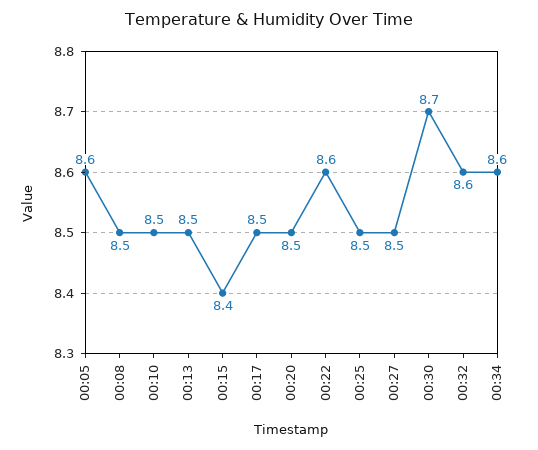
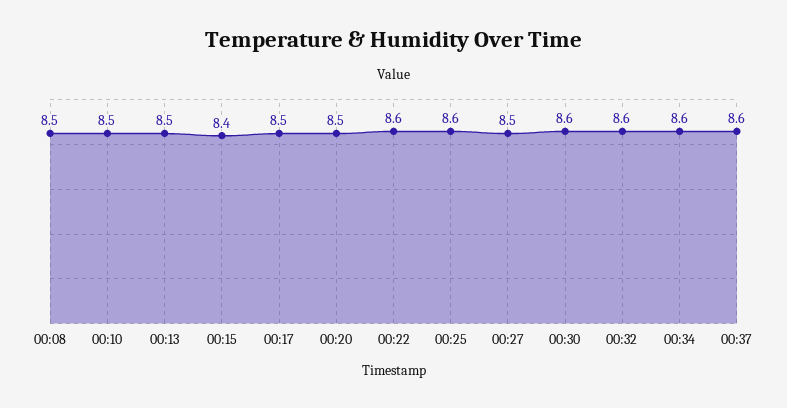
00:05: 8.6 -> none
00:25: 8.5 -> 8.6
00:30: 8.7 -> 8.6
00:37: none -> 8.6

